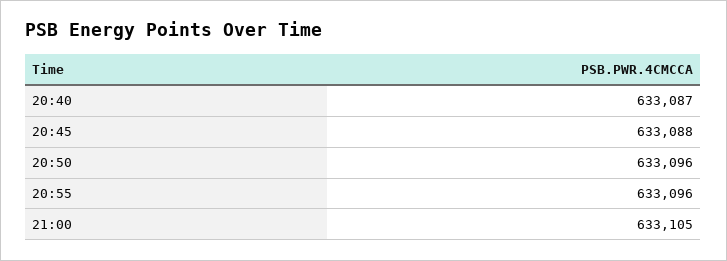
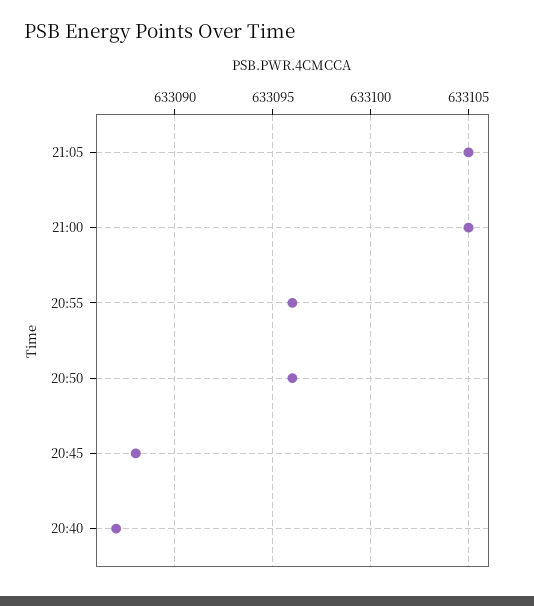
21:05: none -> 633105

